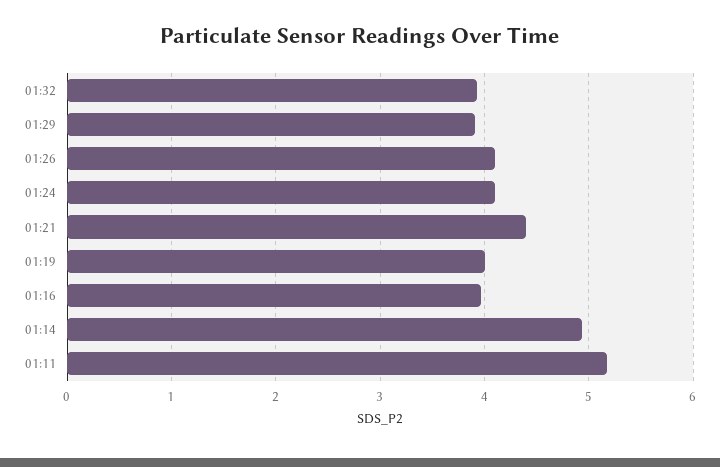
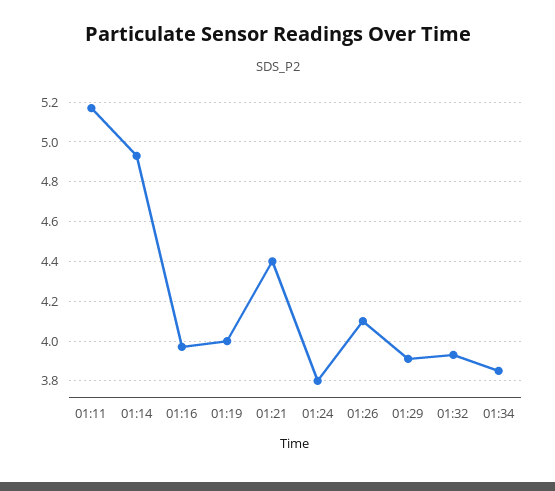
01:24: 4.1 -> 3.8
01:34: none -> 3.85

